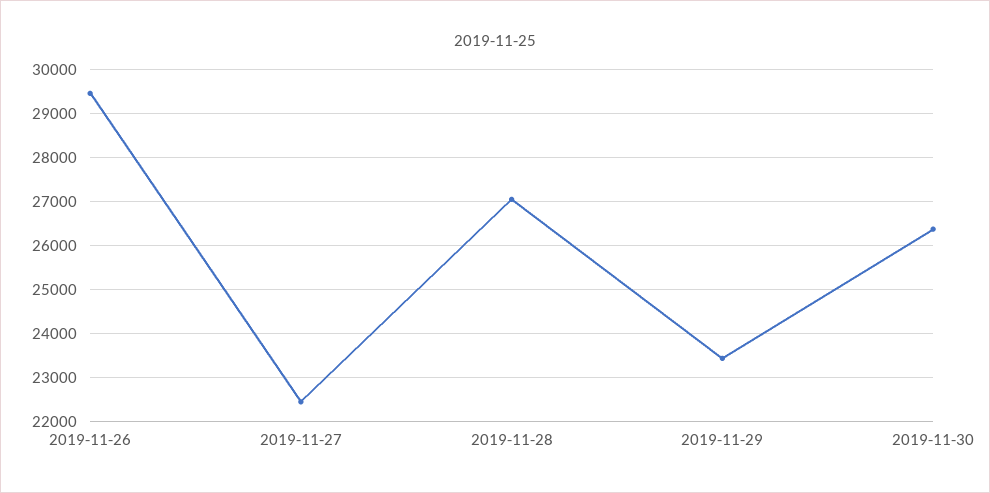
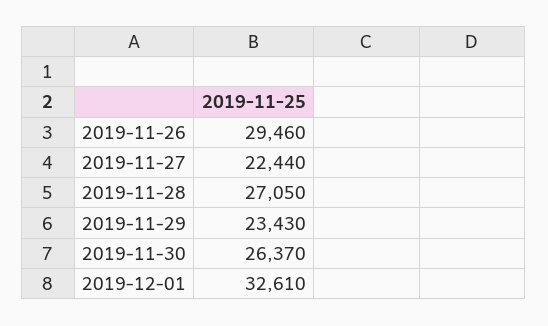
2019-12-01: none -> 32610

